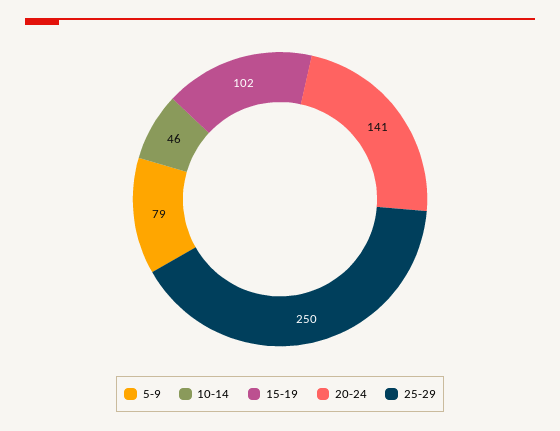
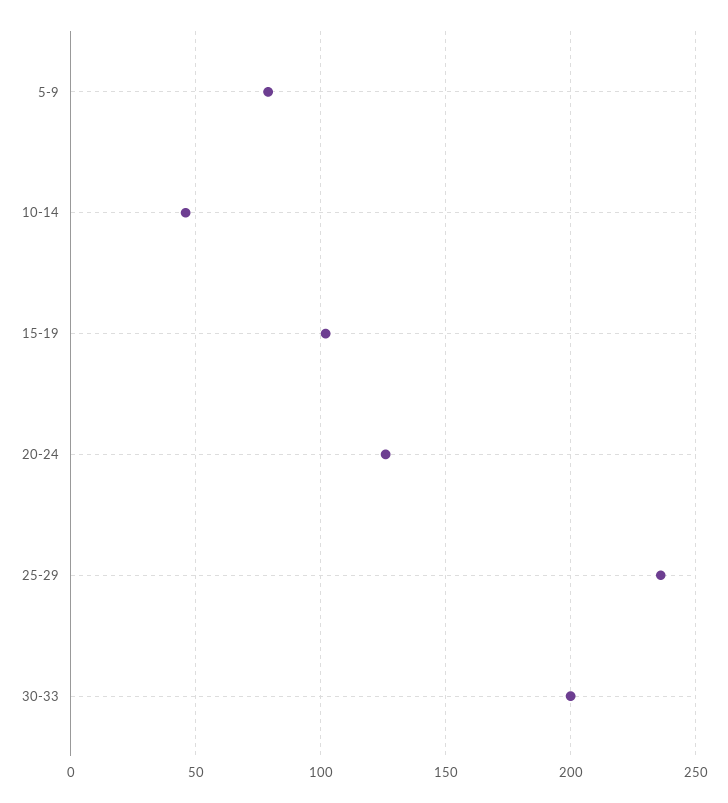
20-24: 141 -> 125
25-29: 250 -> 235
30-33: none -> 200

